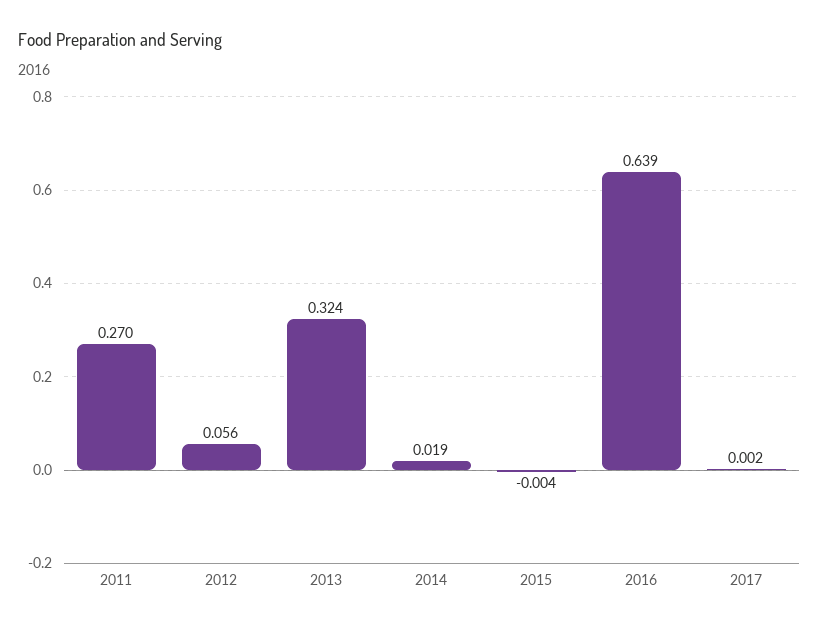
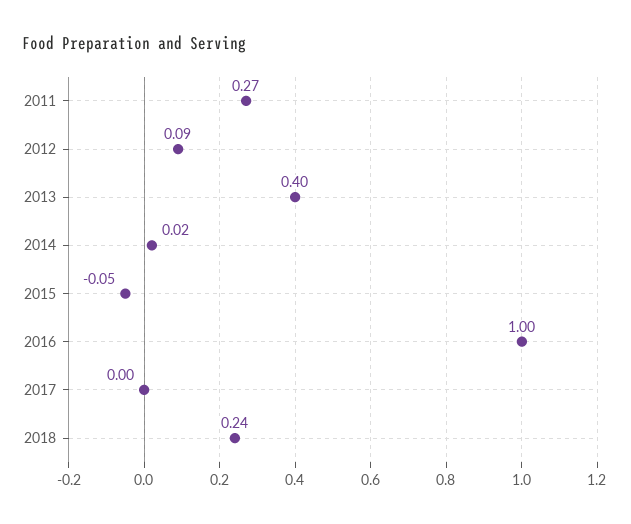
2012: 0.056 -> 0.09
2013: 0.324 -> 0.4
2015: -0.004 -> -0.05
2016: 0.639 -> 1
2018: none -> 0.24

